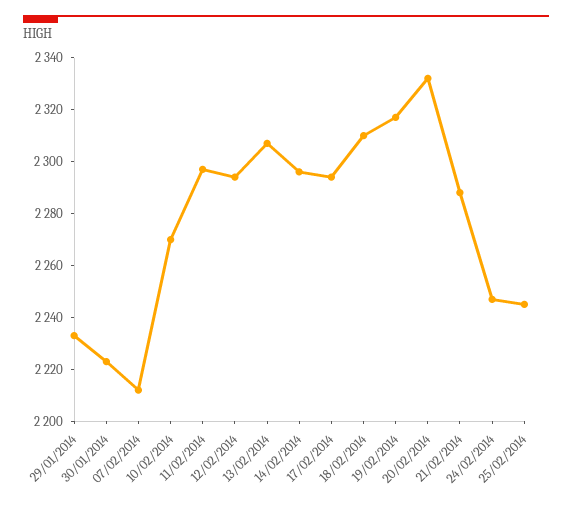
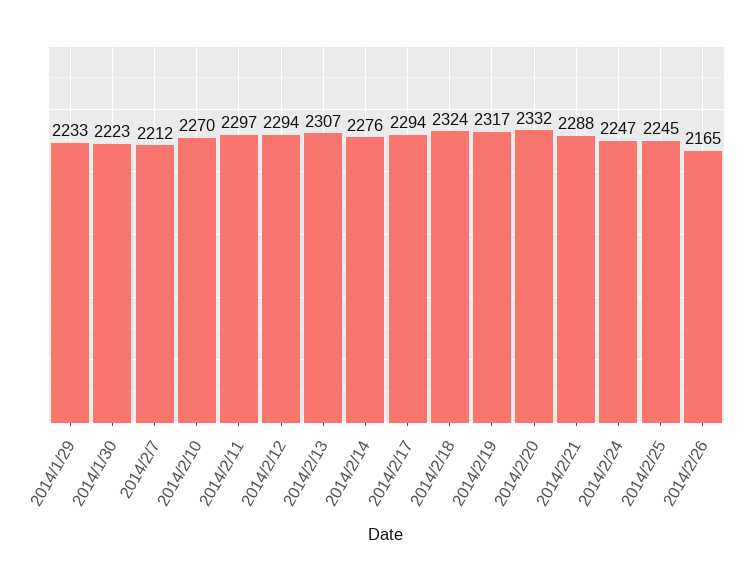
14/02/2014: 2295 -> 2276
18/02/2014: 2310 -> 2324
2014/2/26: none -> 2165

